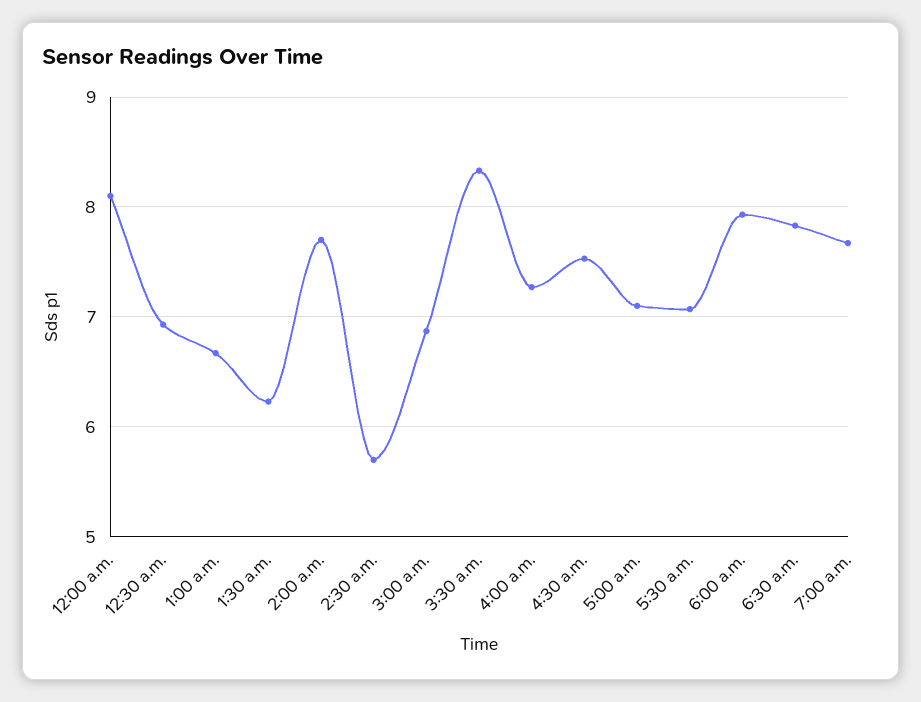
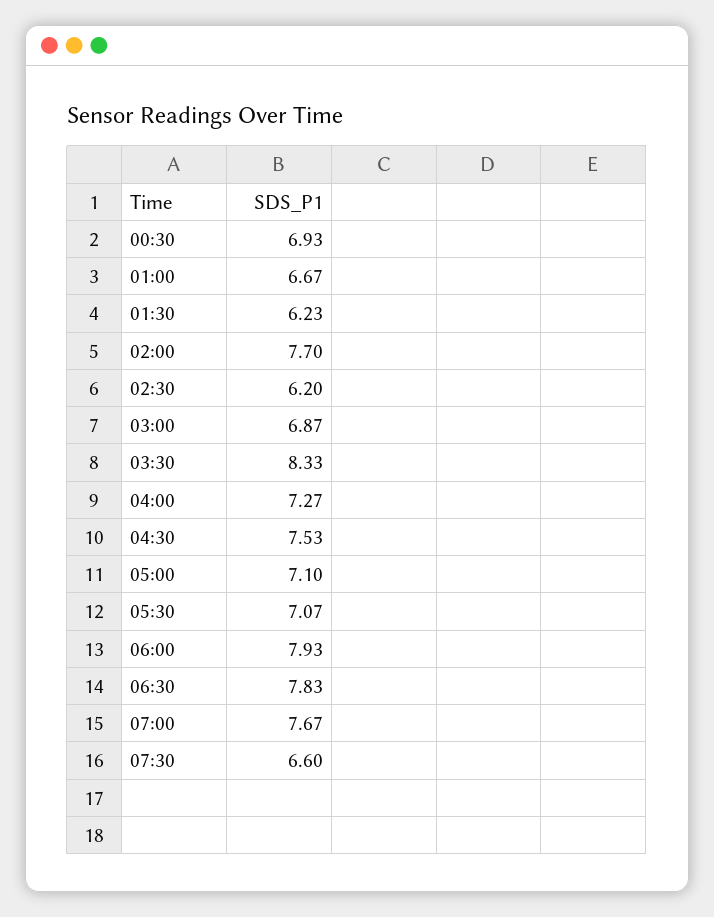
12:00 a.m.: 8.1 -> none
2:30 a.m.: 5.7 -> 6.2
07:30: none -> 6.6

